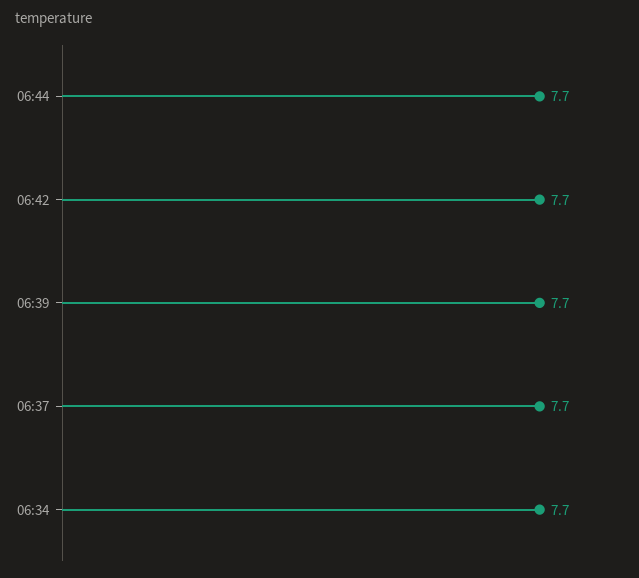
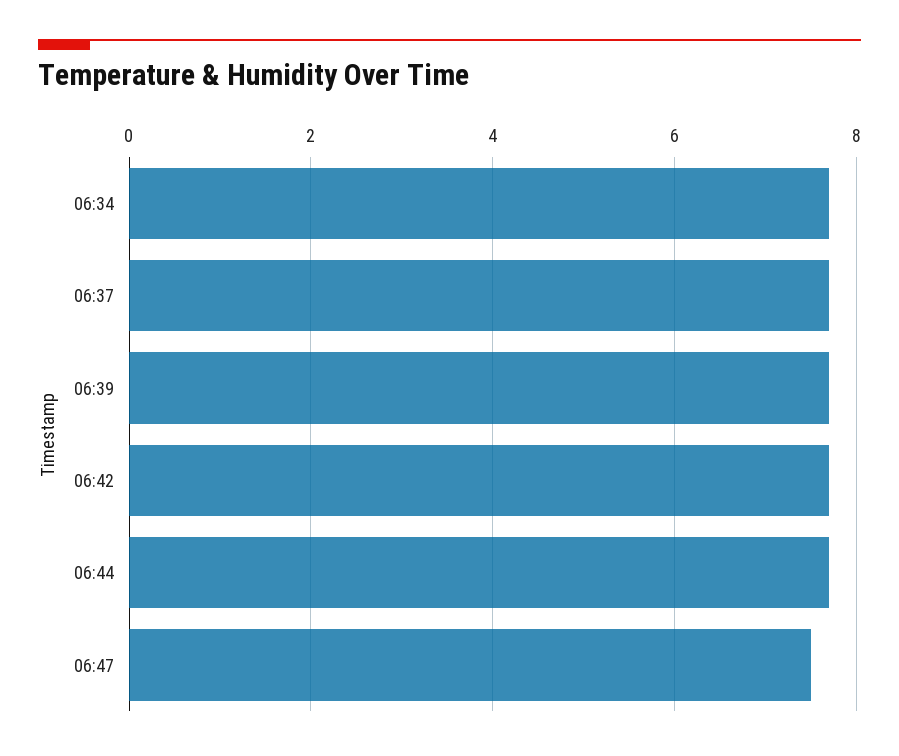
06:47: none -> 7.5

